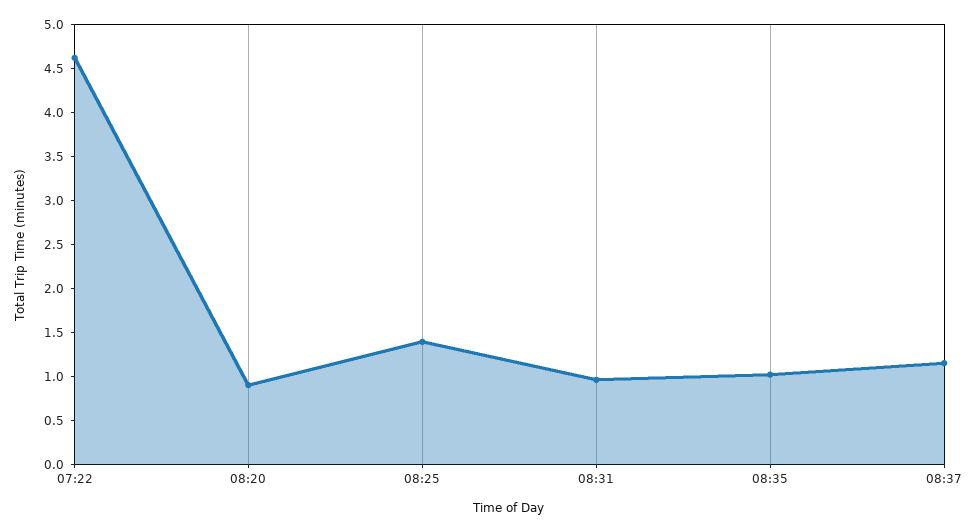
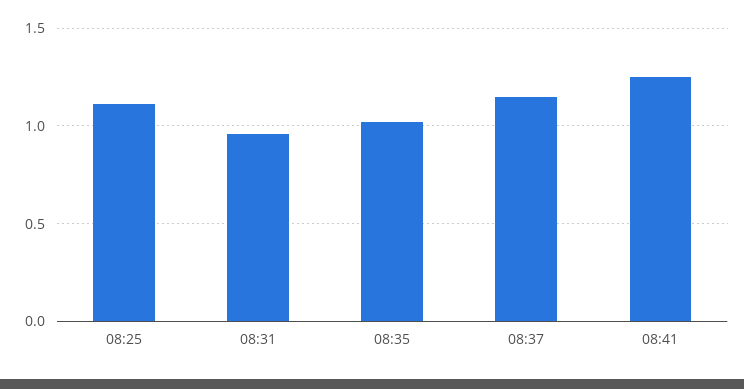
07:22: 4.6 -> none
08:20: 0.9 -> none
08:25: 1.4 -> 1.1
08:41: none -> 1.25

